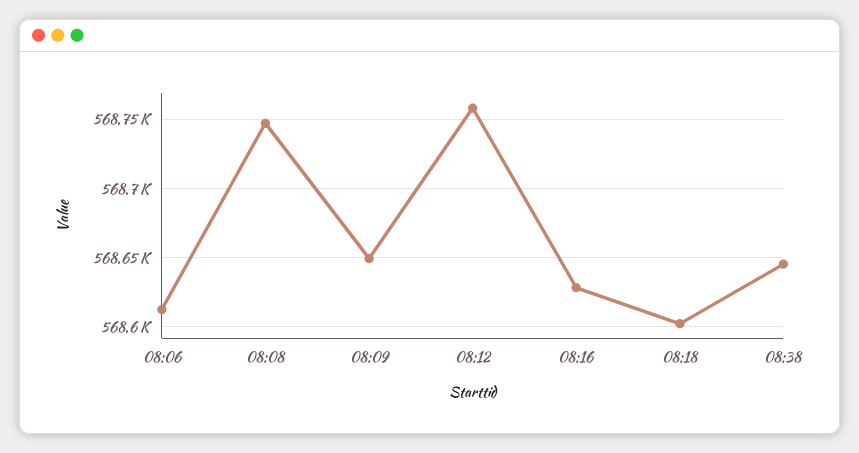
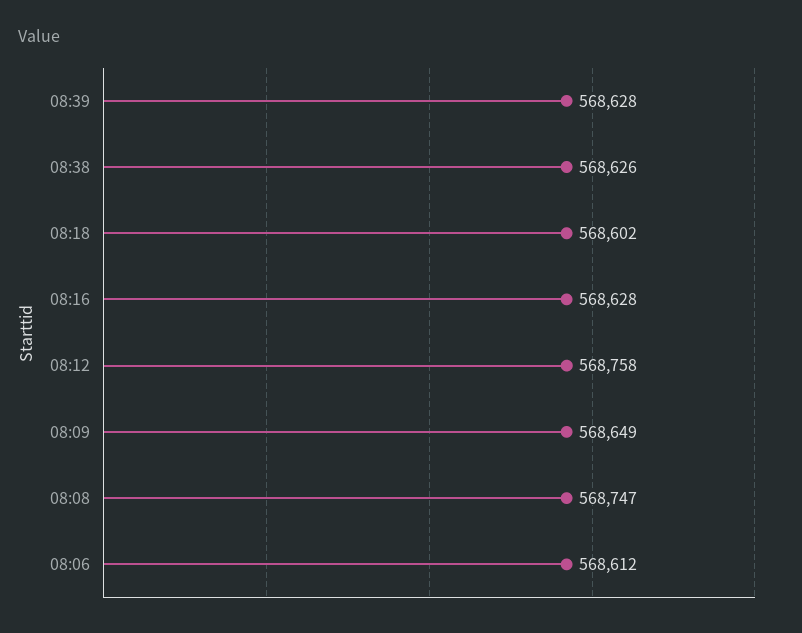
08:38: 568645 -> 568626
08:39: none -> 568628

